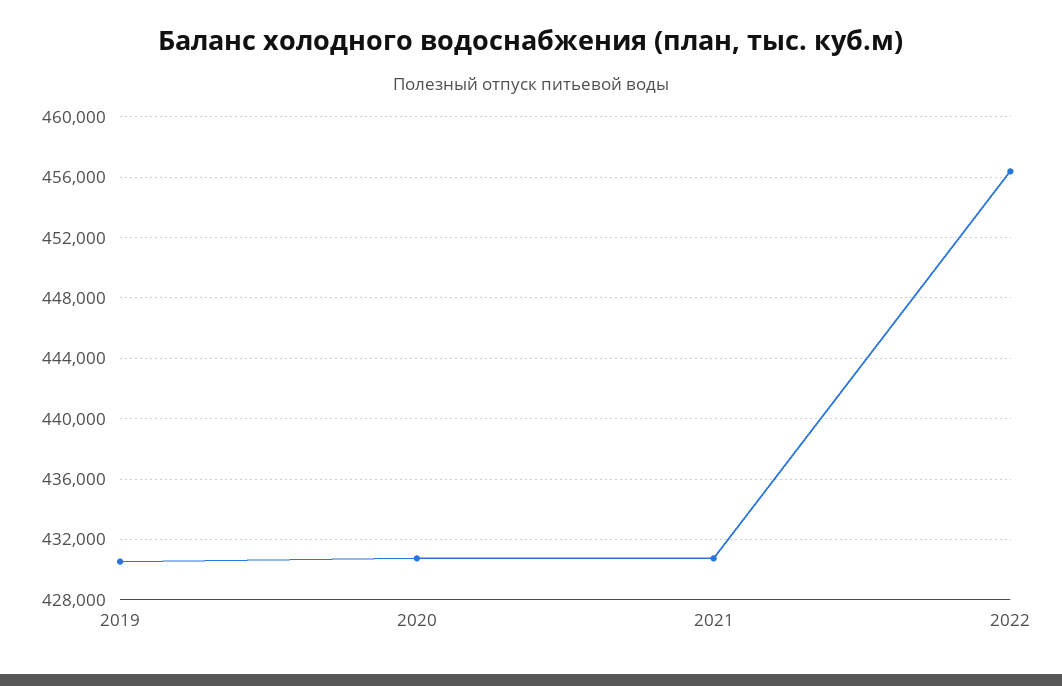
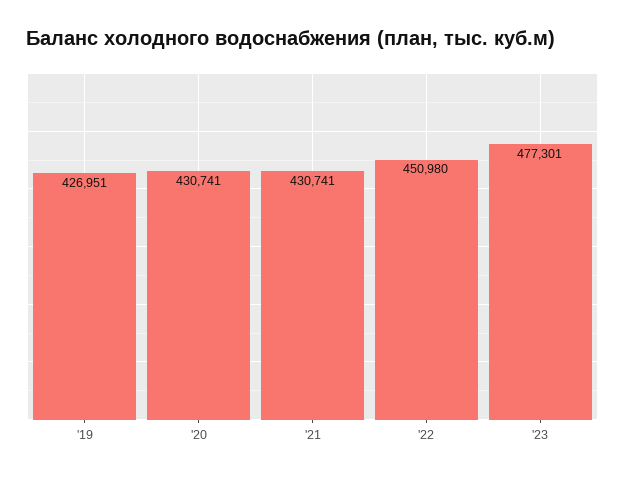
2019: 430500 -> 426951
2022: 456500 -> 450980
'23: none -> 477301

